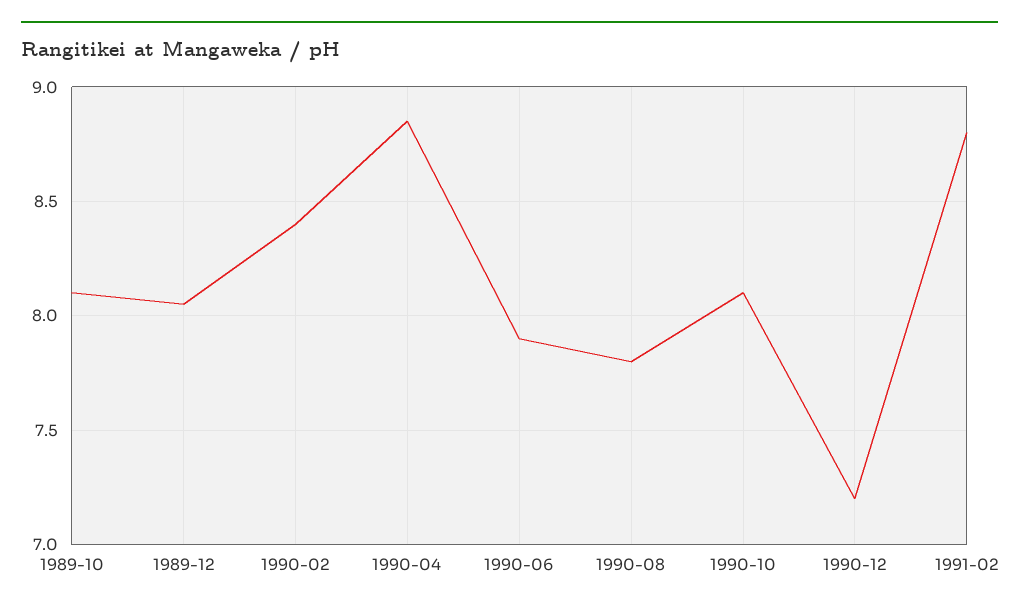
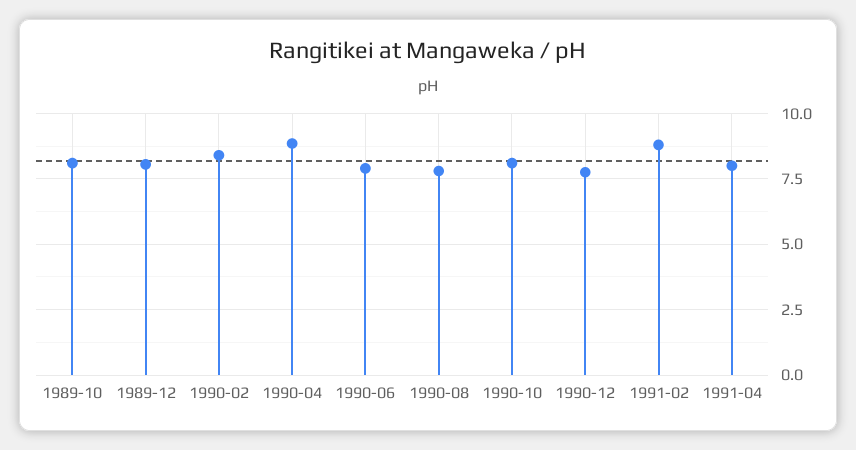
1990-12: 7.2 -> 7.75
1991-04: none -> 8

